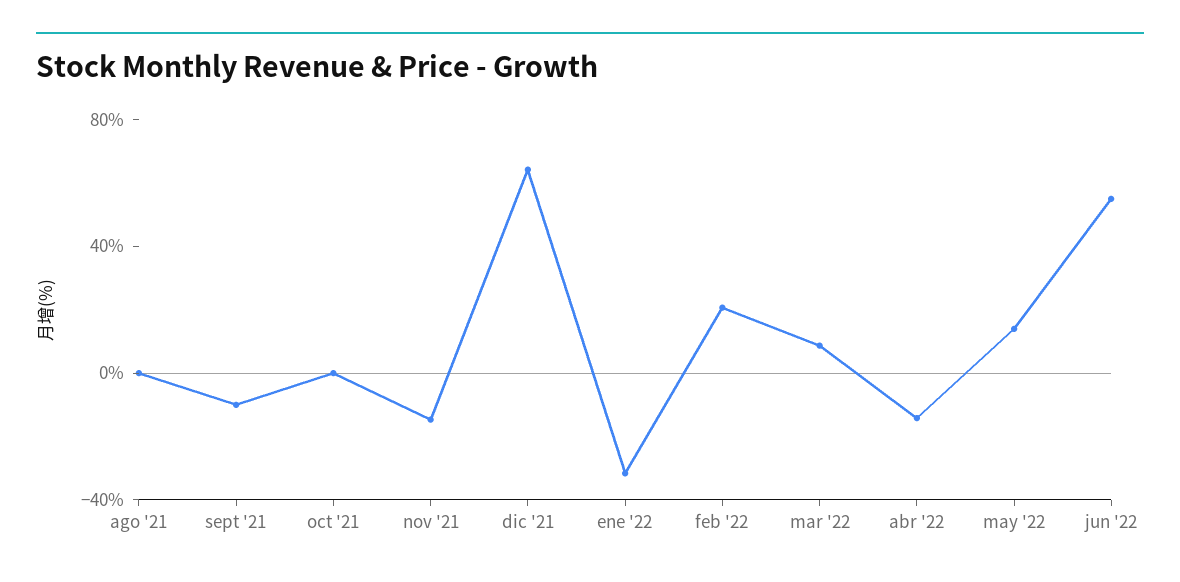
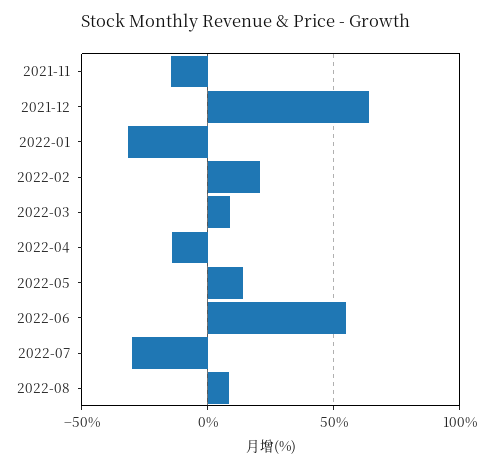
ago '21: 0 -> none
sept '21: -10 -> none
oct '21: 0 -> none
2022-07: none -> -30
2022-08: none -> 10

